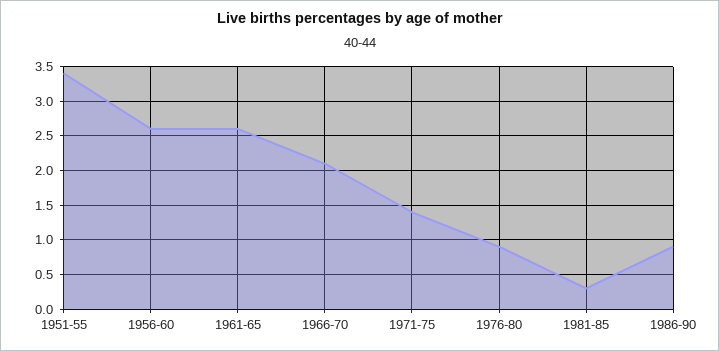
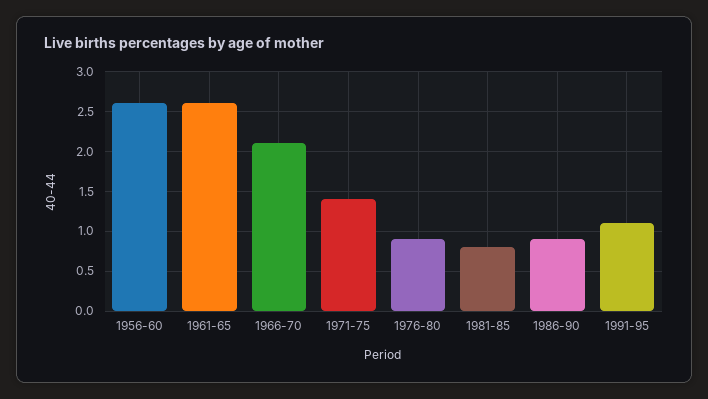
1951-55: 3.4 -> none
1981-85: 0.3 -> 0.8
1991-95: none -> 1.1

